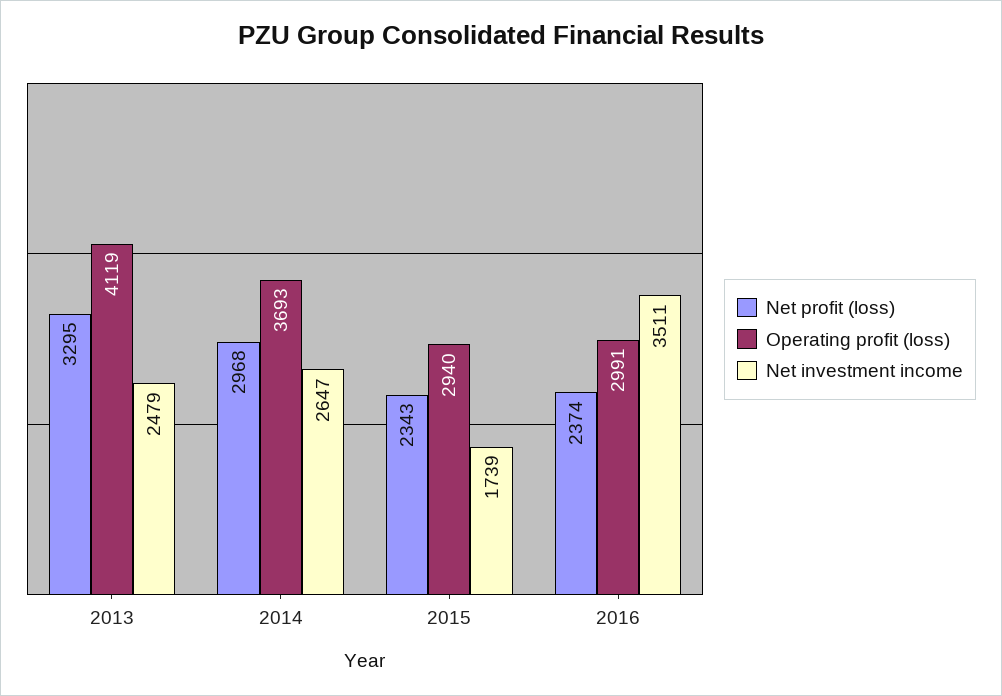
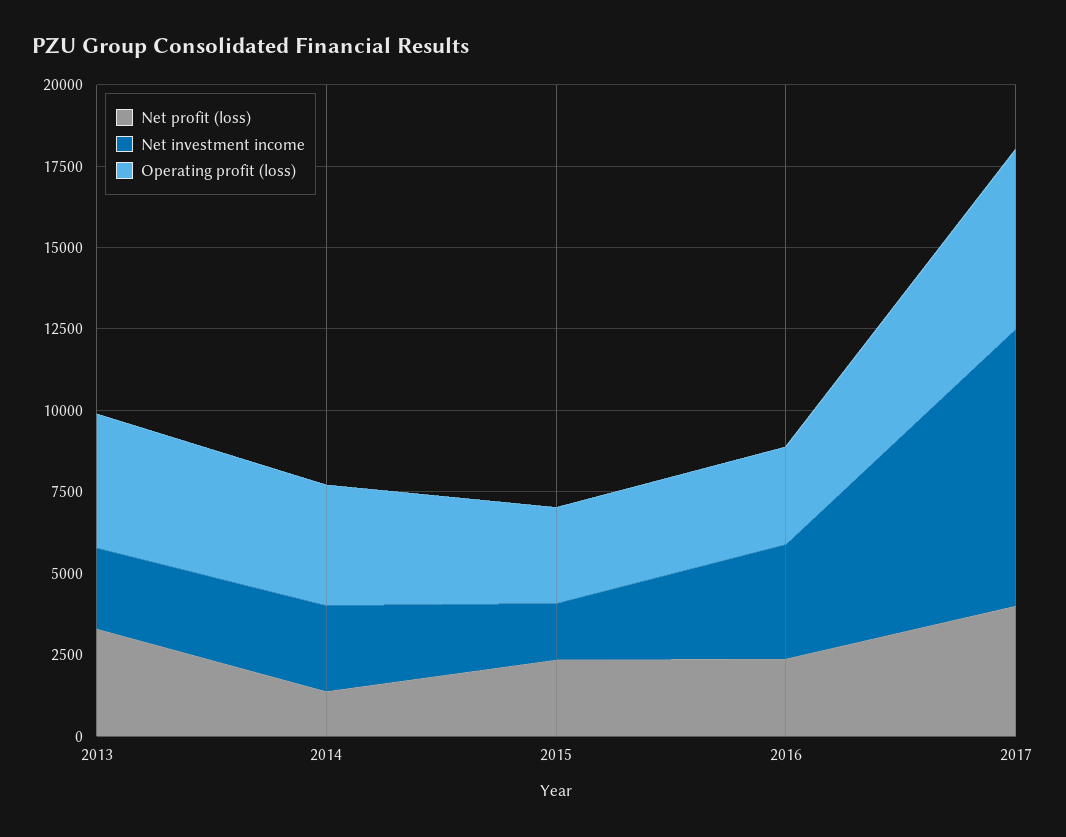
Net profit (loss), 2014: 2968 -> 1500
Net profit (loss), 2017: none -> 4000
Net investment income, 2017: none -> 8500
Operating profit (loss), 2017: none -> 5500

